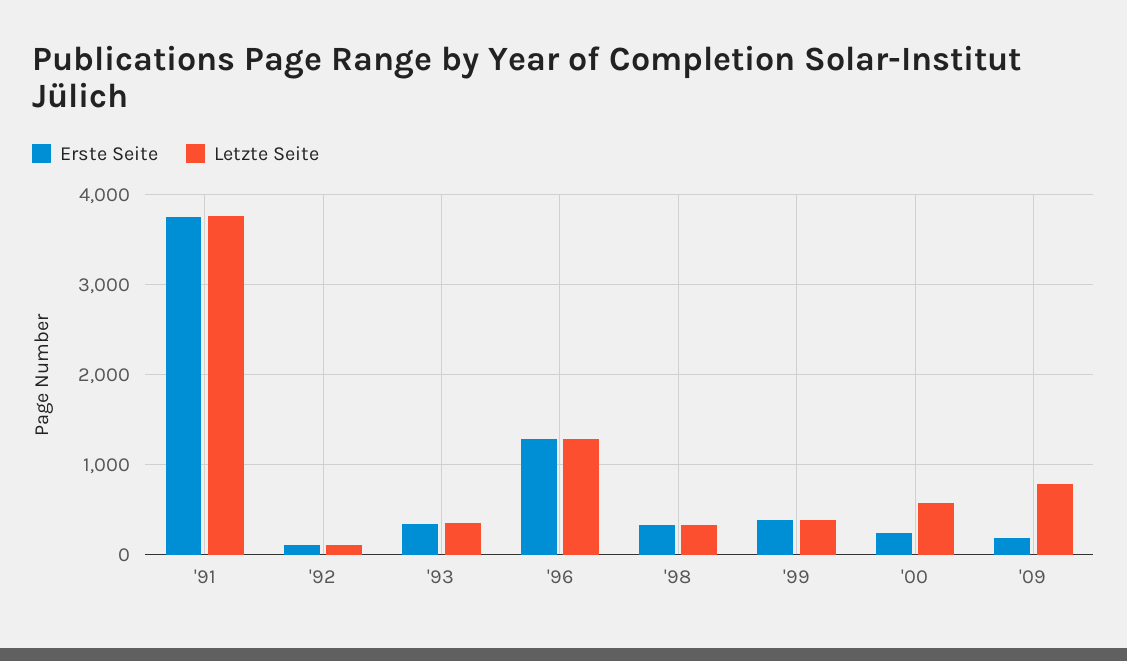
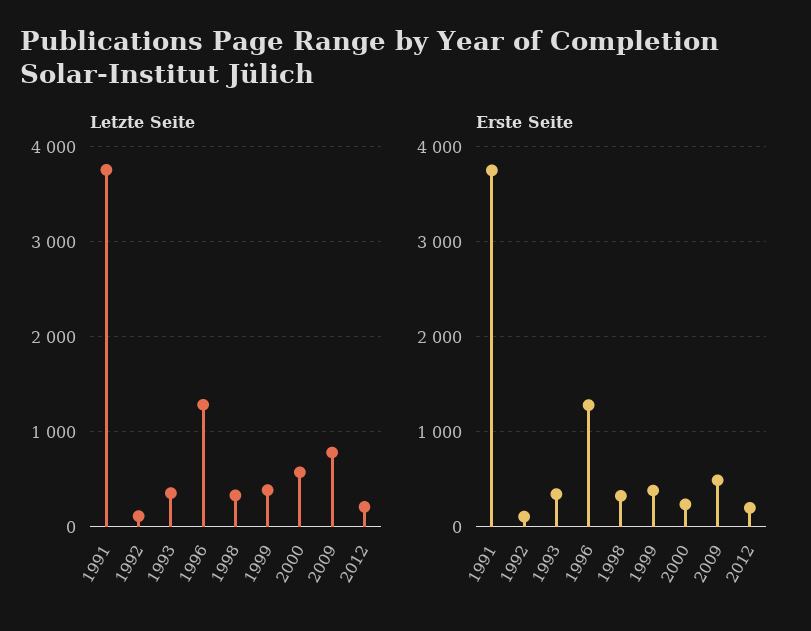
Erste Seite, '09: 200 -> 500
Letzte Seite, 2012: none -> 200
Erste Seite, 2012: none -> 200

